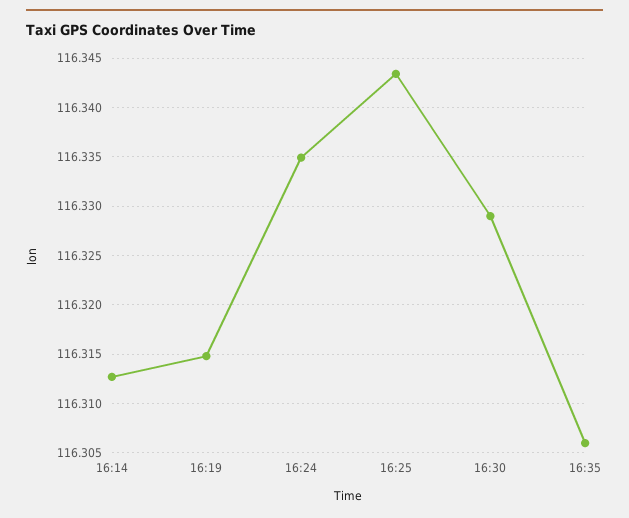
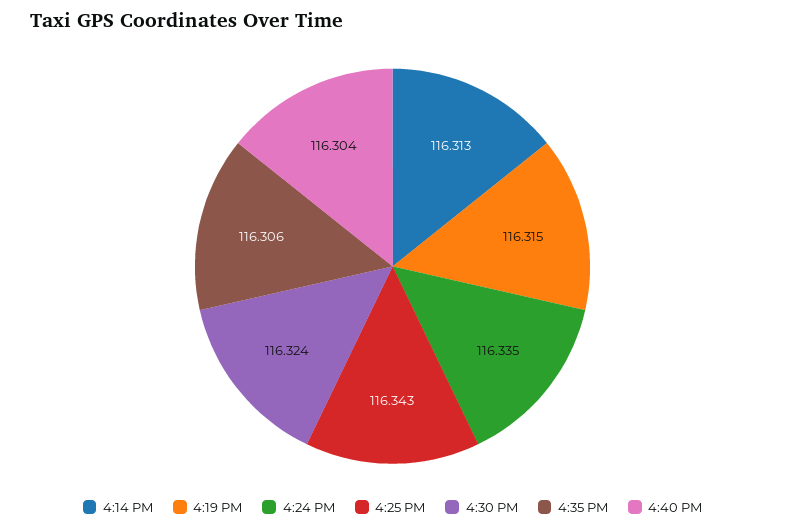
16:30: 116.329 -> 116.324
4:40 PM: none -> 116.304

